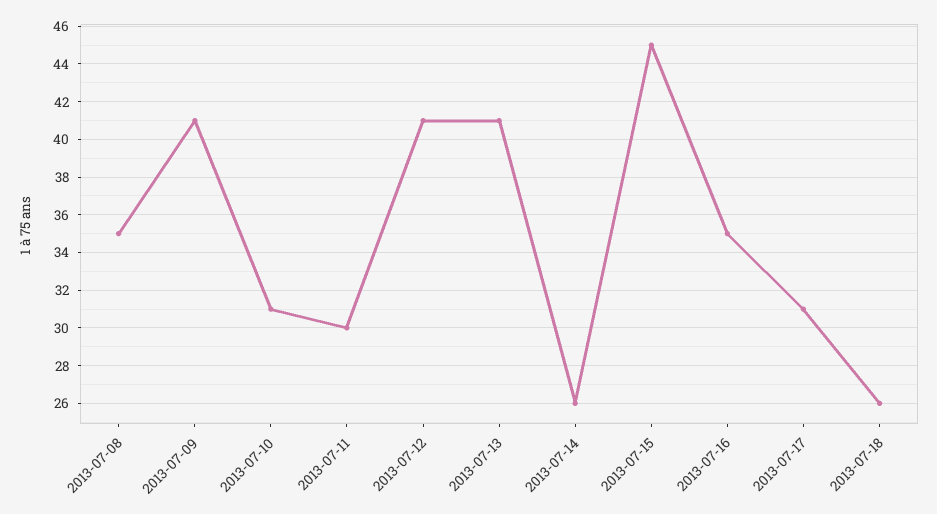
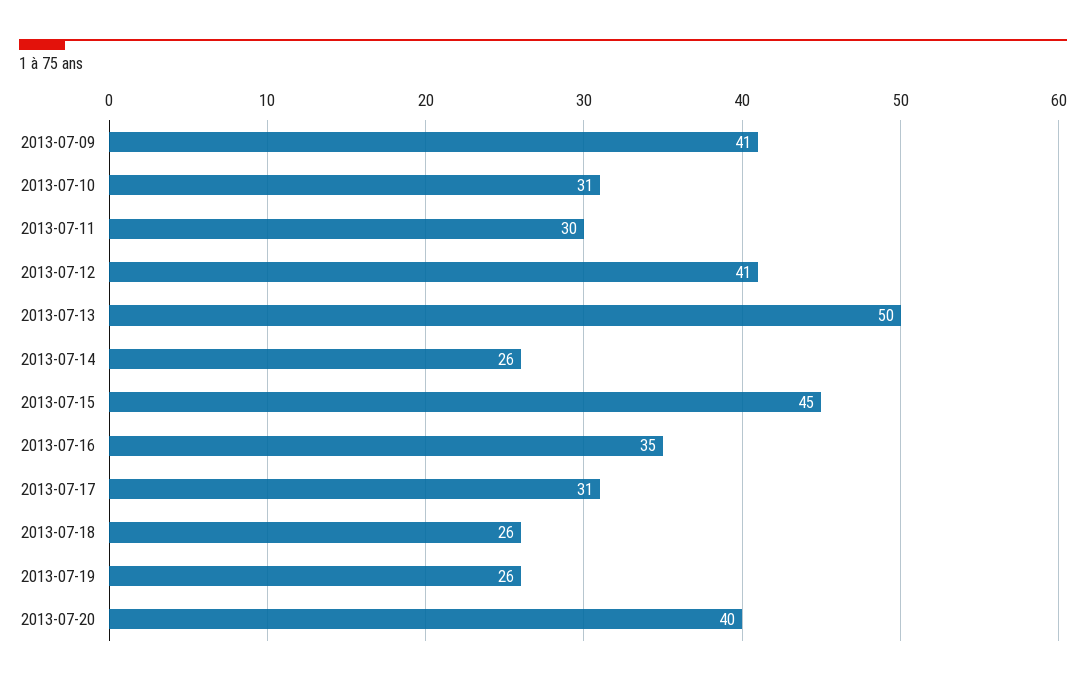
2013-07-08: 35 -> none
2013-07-13: 41 -> 50
2013-07-19: none -> 26
2013-07-20: none -> 40

